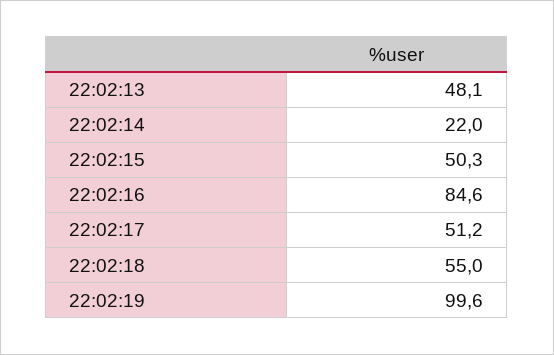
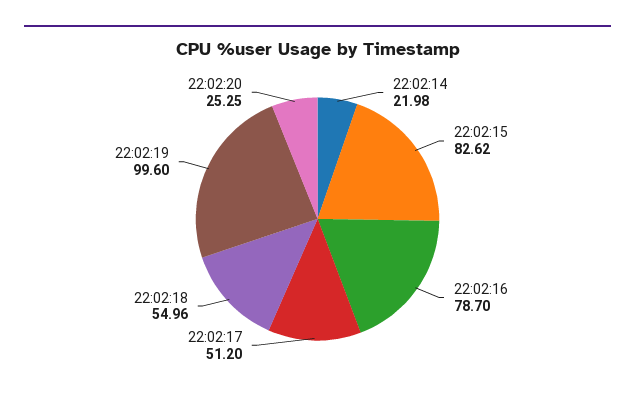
22:02:13: 48.1 -> none
22:02:15: 50.3 -> 82.62
22:02:16: 84.6 -> 78.7
22:02:20: none -> 25.25

